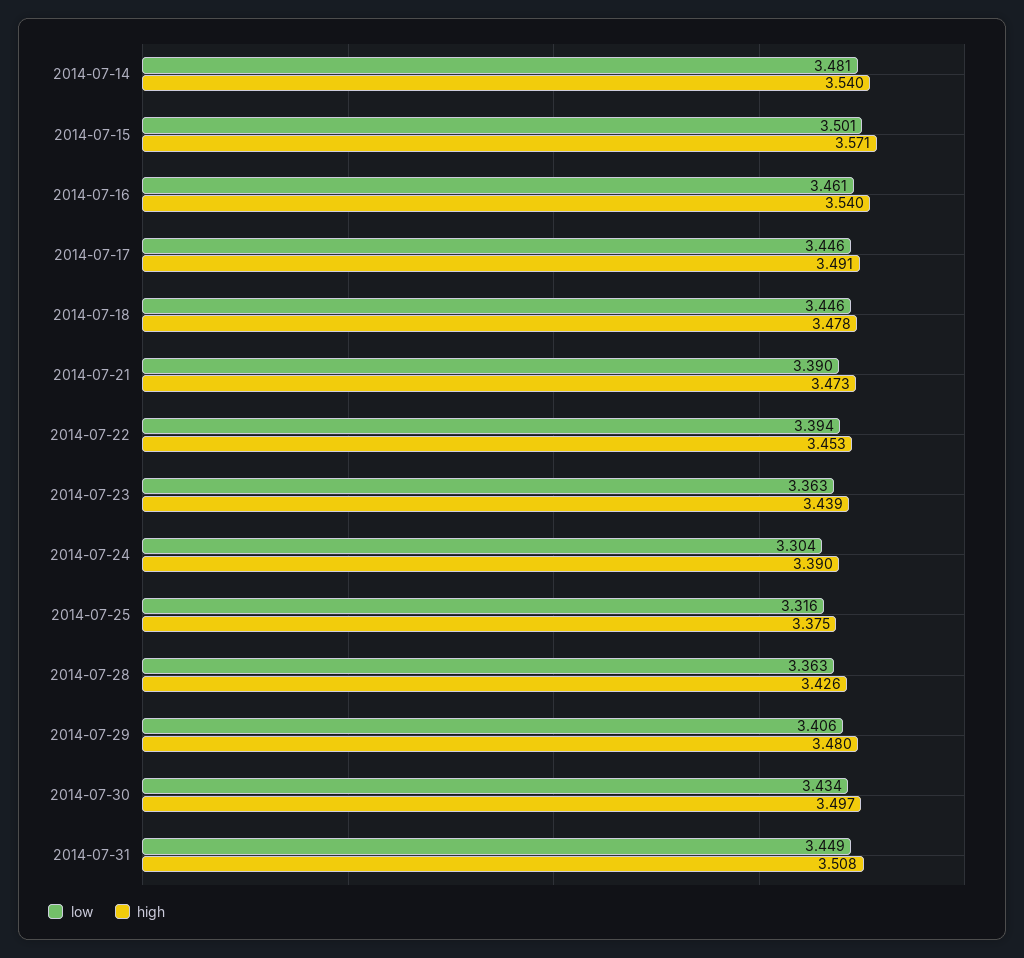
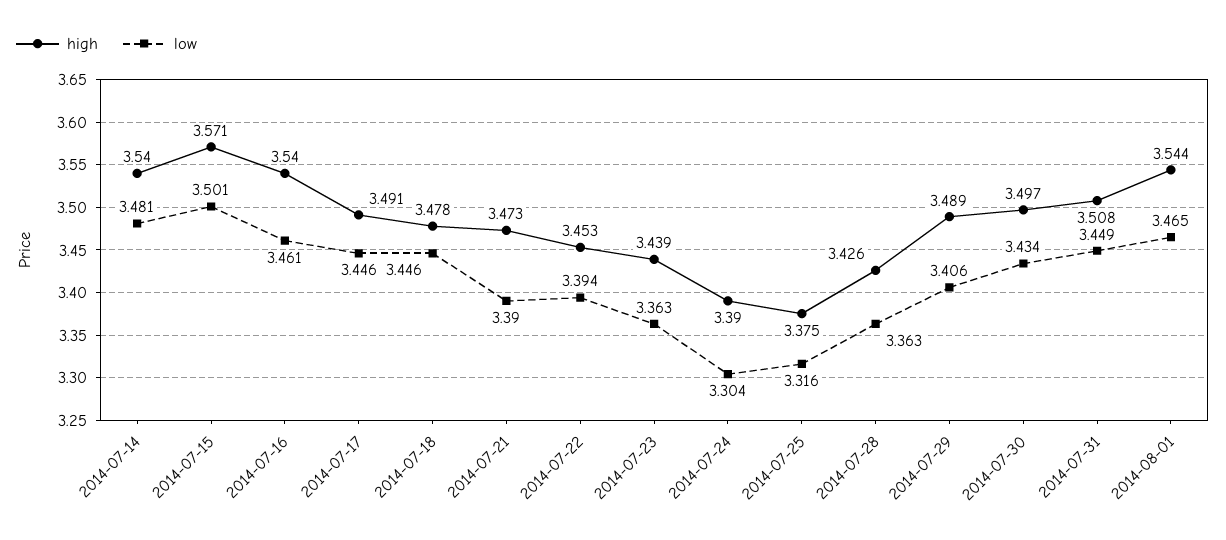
high, 2014-07-29: 3.48 -> 3.489
high, 2014-08-01: none -> 3.544
low, 2014-08-01: none -> 3.465

